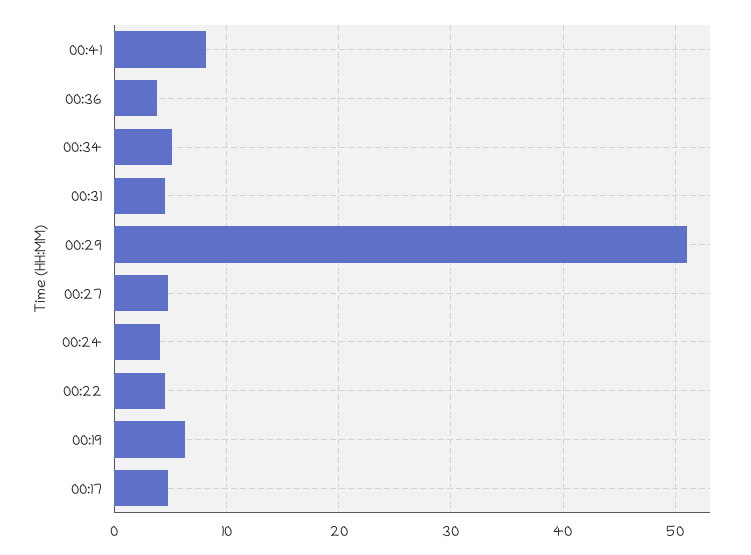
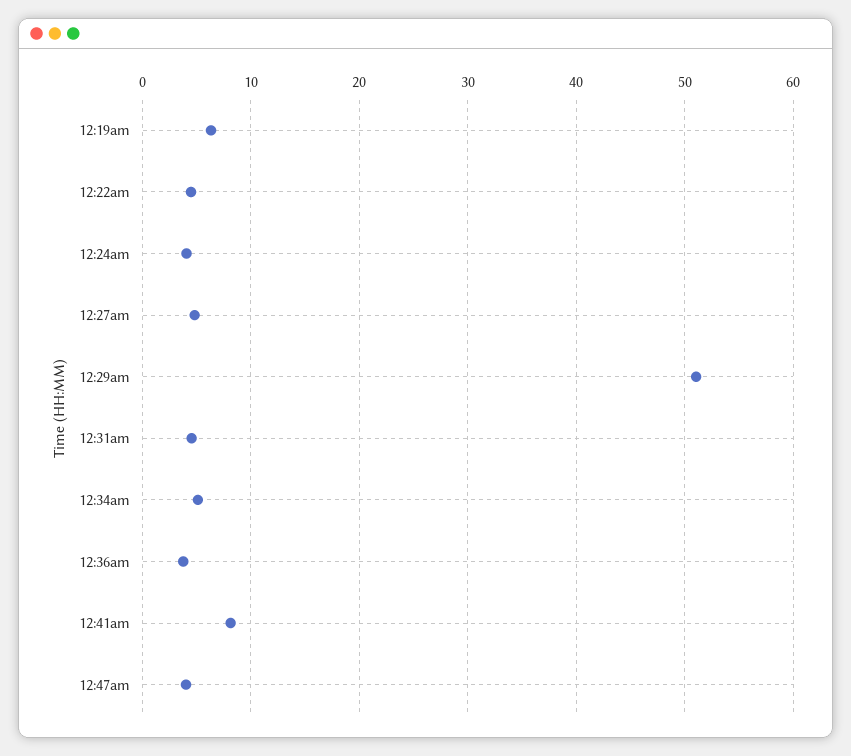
00:17: 5 -> none
12:47am: none -> 4

